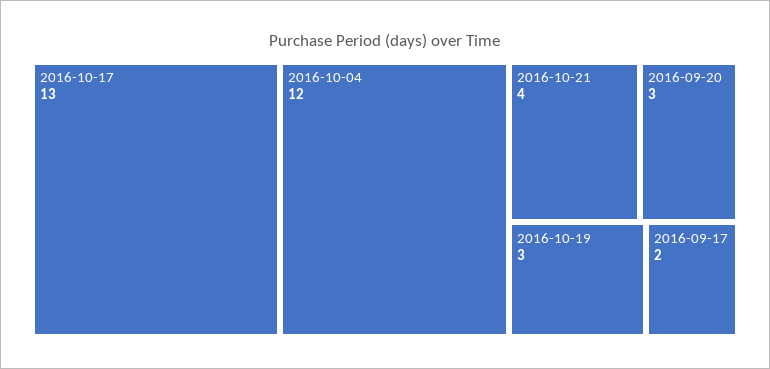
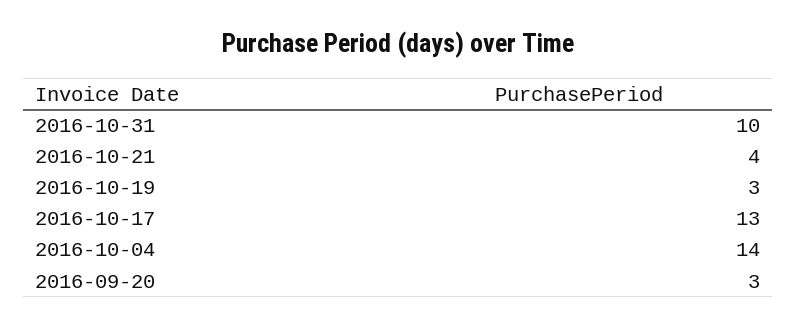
2016-10-04: 12 -> 14
2016-09-17: 2 -> none
2016-10-31: none -> 10

